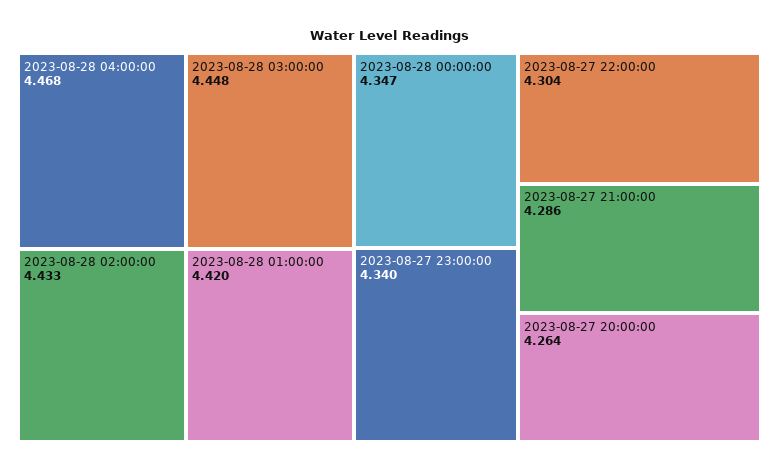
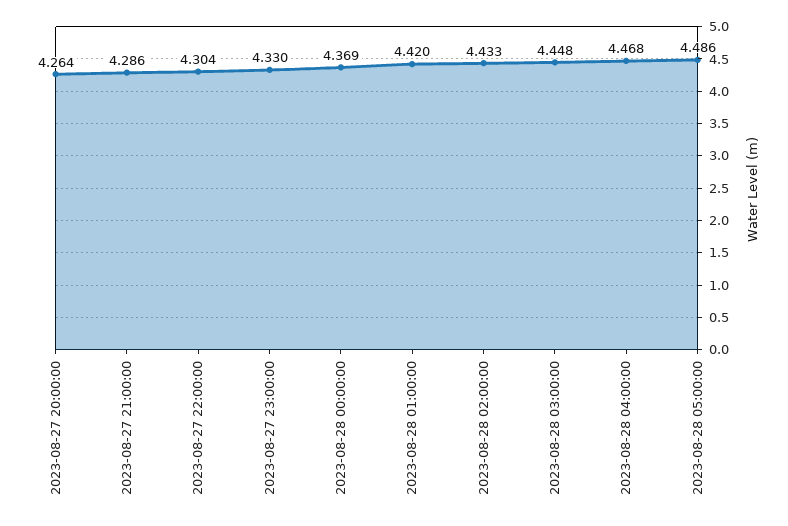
2023-08-28 00:00:00: 4.347 -> 4.369
2023-08-27 23:00:00: 4.34 -> 4.33
2023-08-28 05:00:00: none -> 4.486

